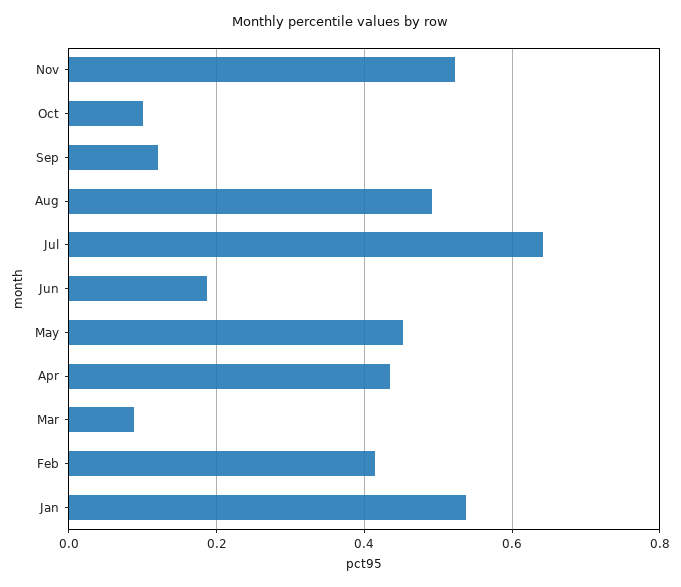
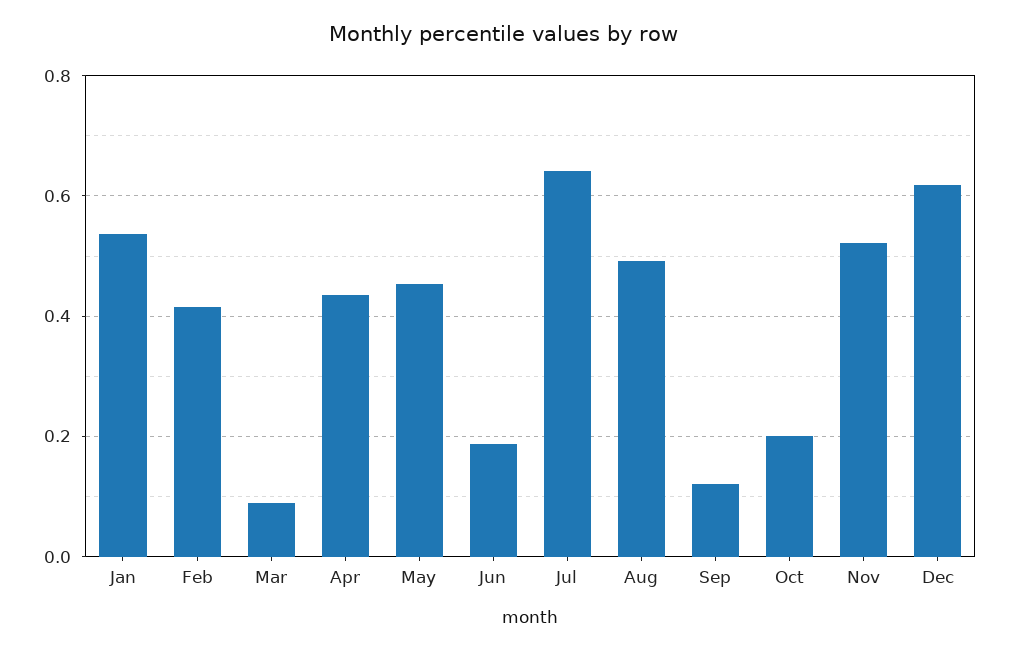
Oct: 0.1 -> 0.2
Dec: none -> 0.62

